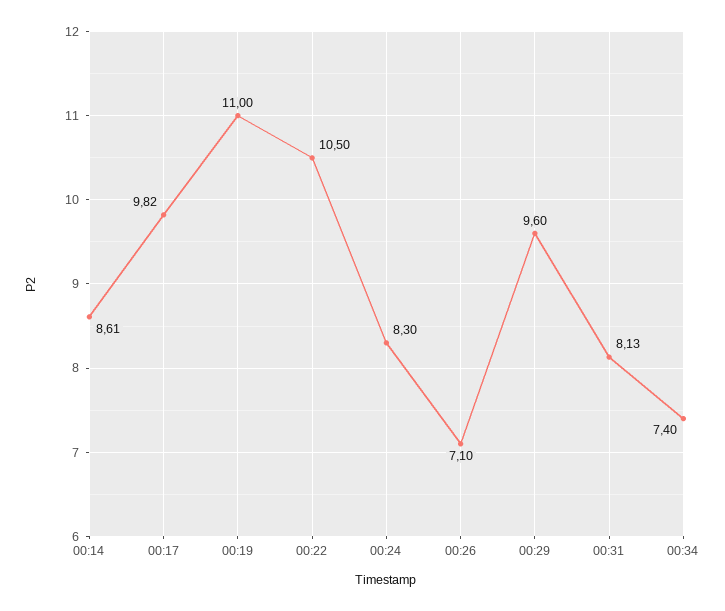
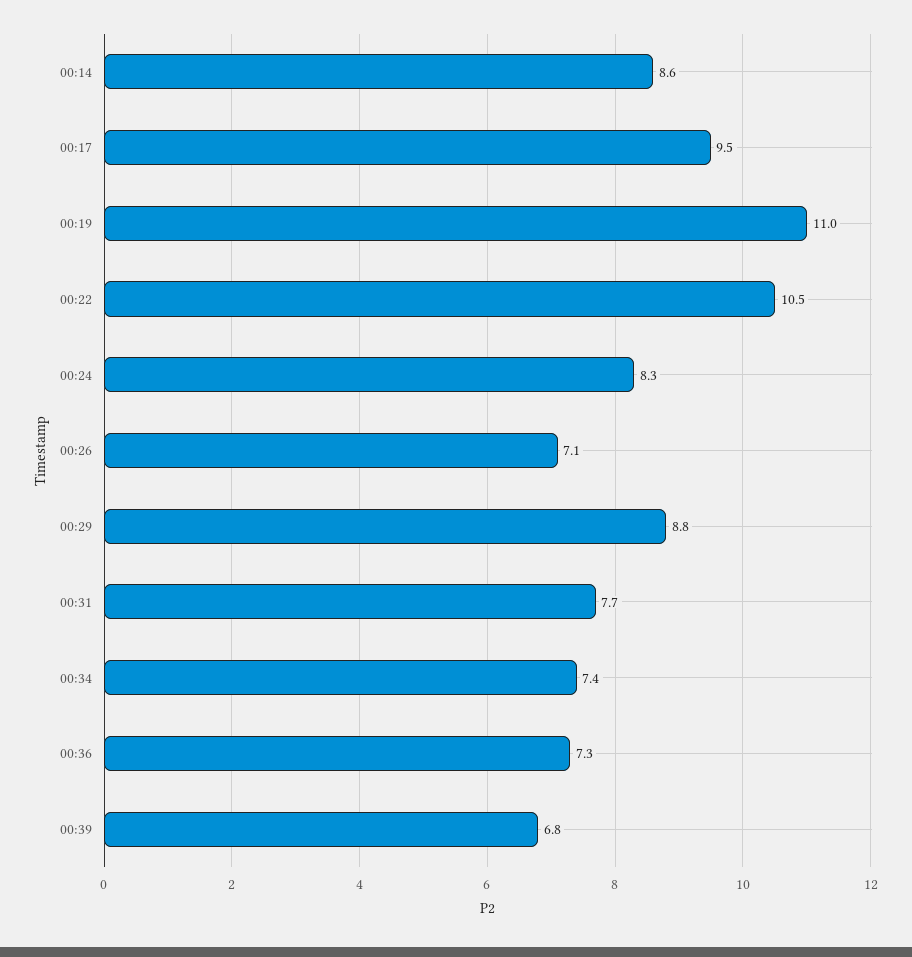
00:17: 9.82 -> 9.5
00:29: 9.6 -> 8.8
00:31: 8.13 -> 7.7
00:36: none -> 7.3
00:39: none -> 6.8

